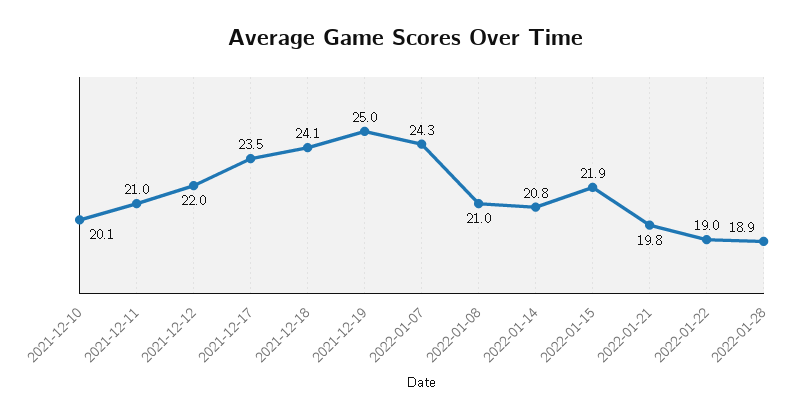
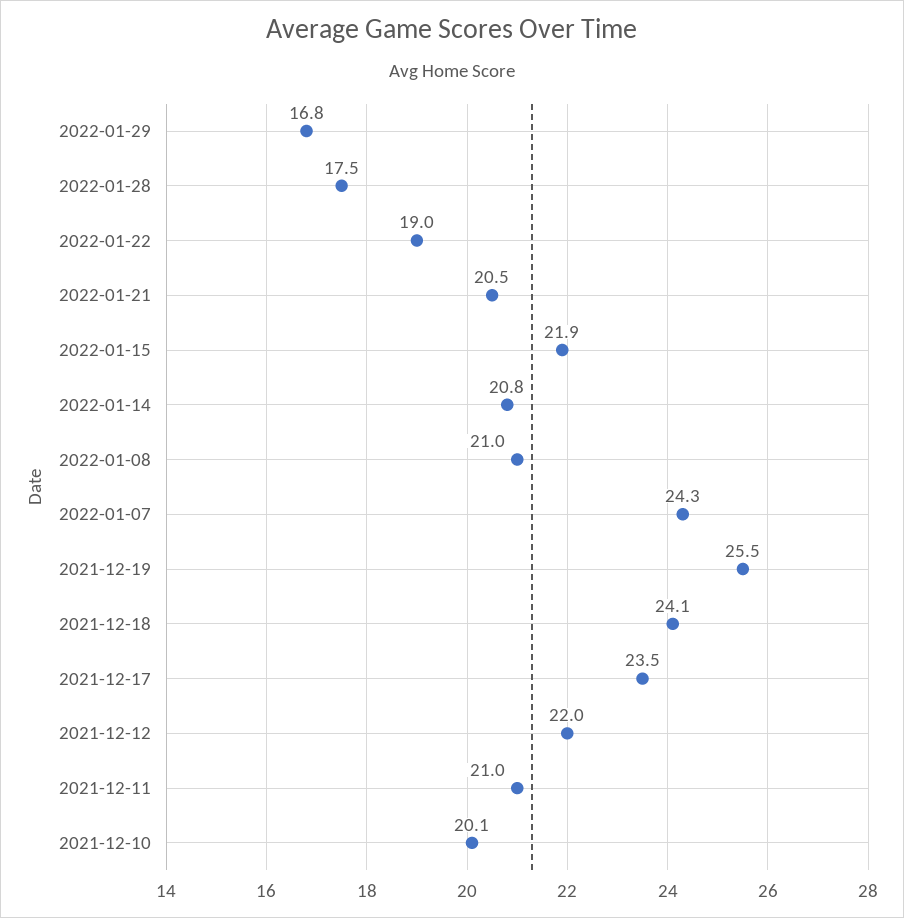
2021-12-19: 25 -> 25.5
2022-01-21: 19.8 -> 20.5
2022-01-28: 18.9 -> 17.5
2022-01-29: none -> 16.8

